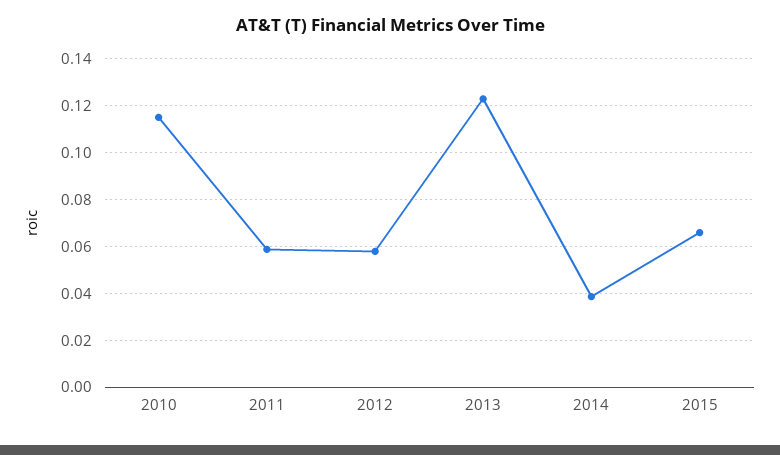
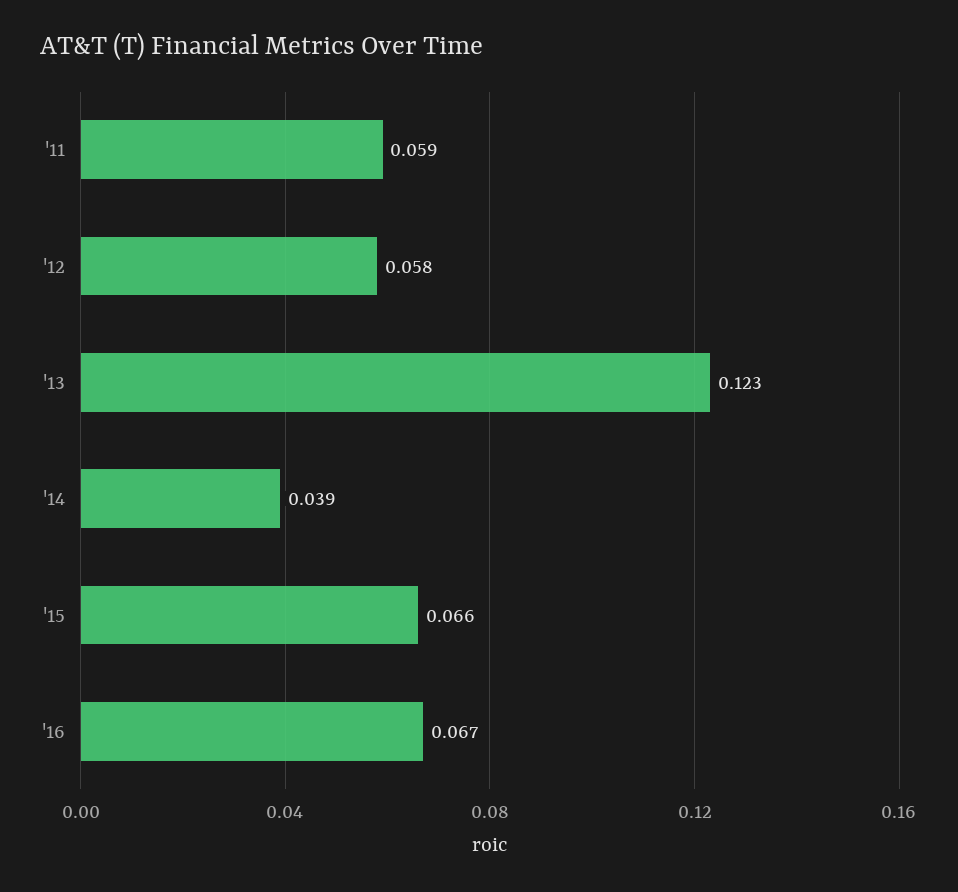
2010: 0.115 -> none
'16: none -> 0.067

